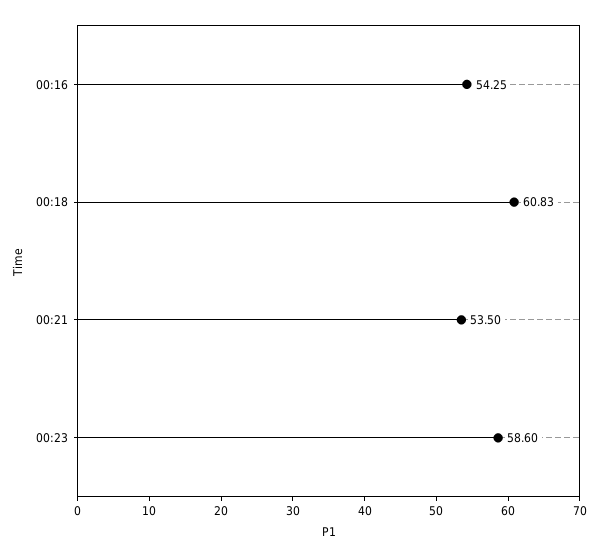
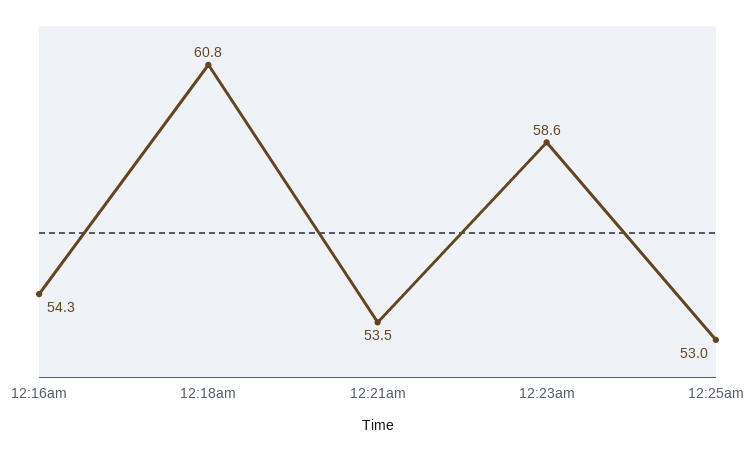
12:25am: none -> 53

